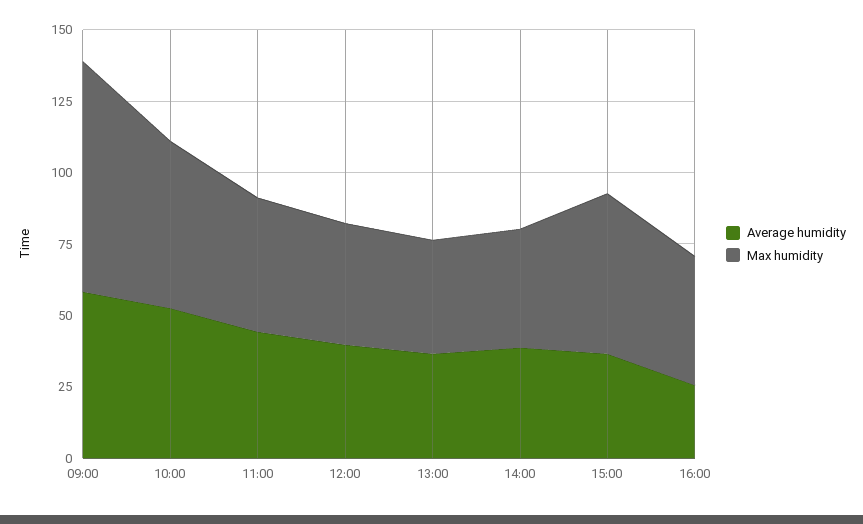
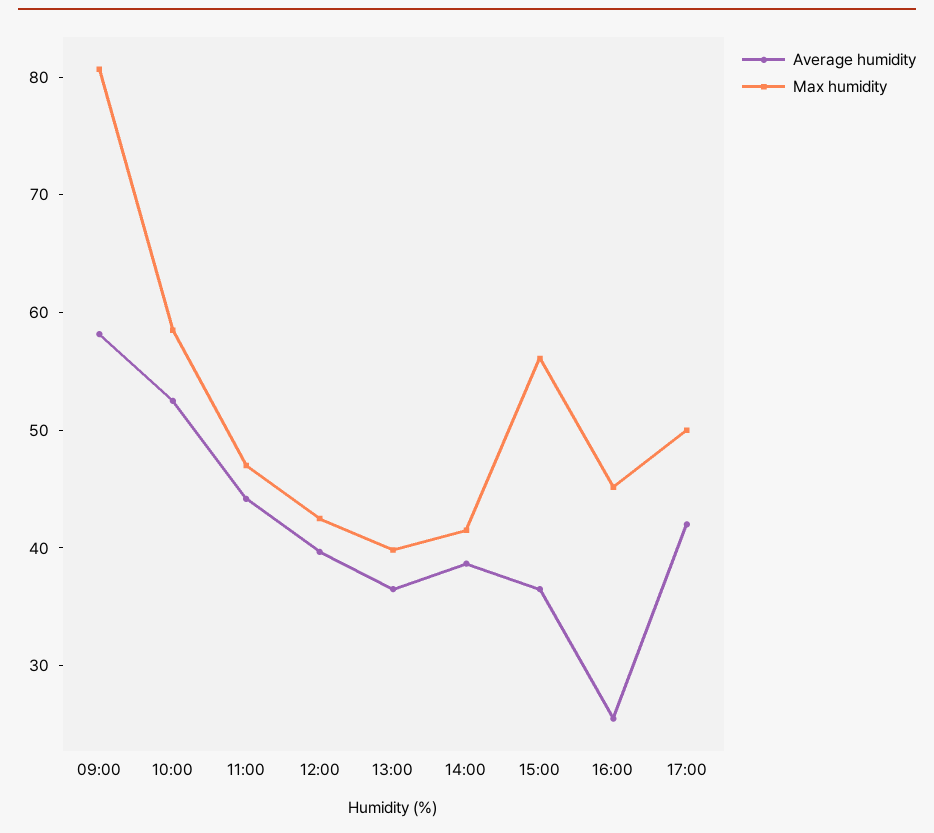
Average humidity, 17:00: none -> 42
Max humidity, 17:00: none -> 50

